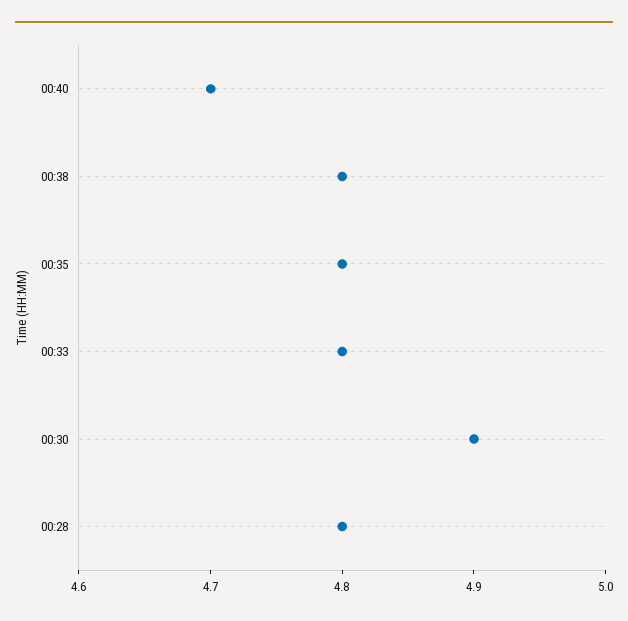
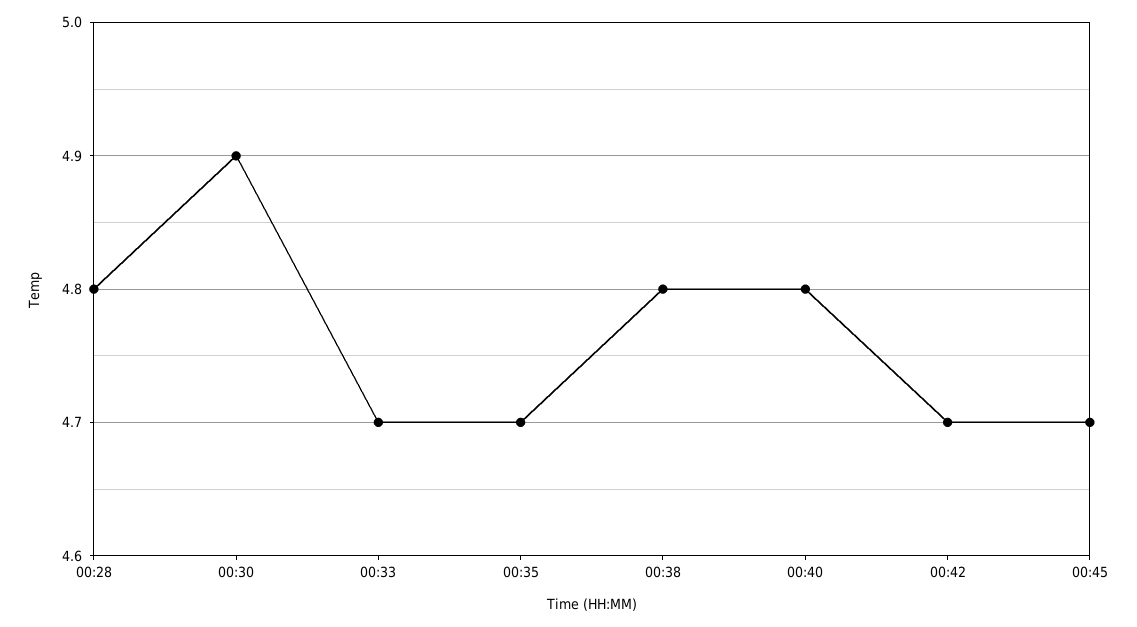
00:40: 4.7 -> 4.8
00:35: 4.8 -> 4.7
00:33: 4.8 -> 4.7
00:42: none -> 4.7
00:45: none -> 4.7

